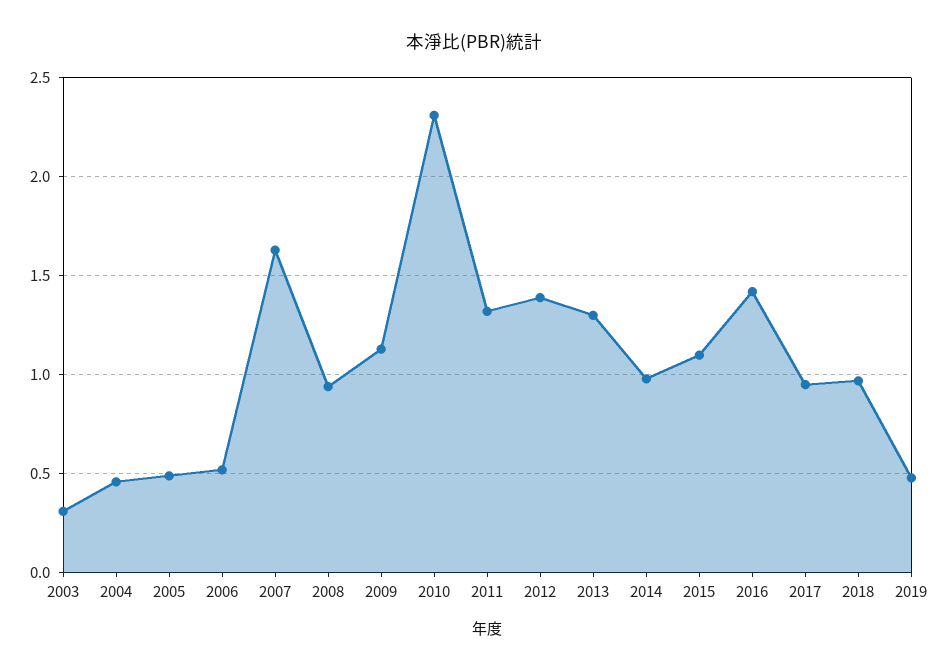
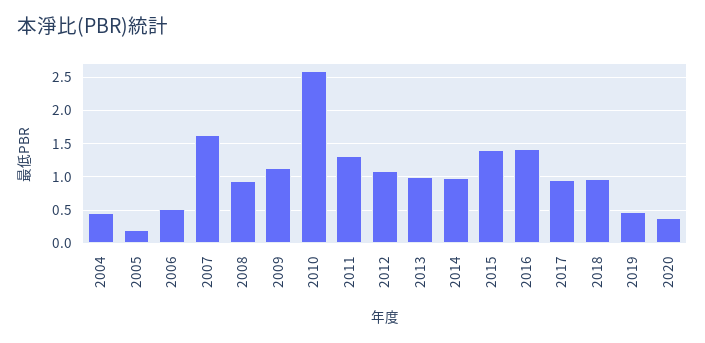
2003: 0.3 -> none
2005: 0.5 -> 0.2
2010: 2.3 -> 2.6
2012: 1.4 -> 1.1
2013: 1.3 -> 1
2015: 1.1 -> 1.4
2020: none -> 0.4

